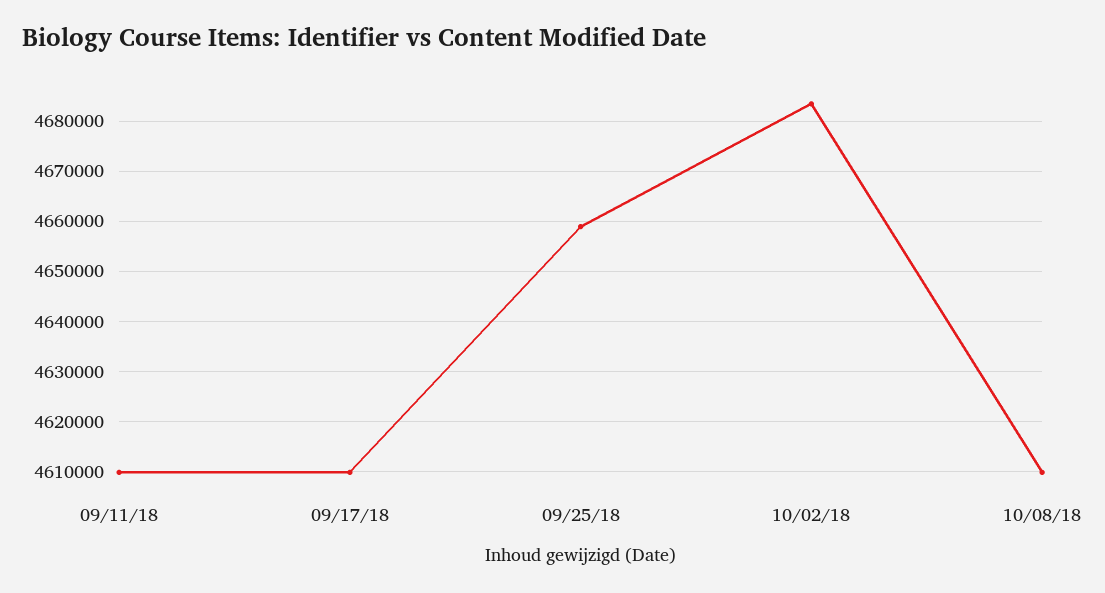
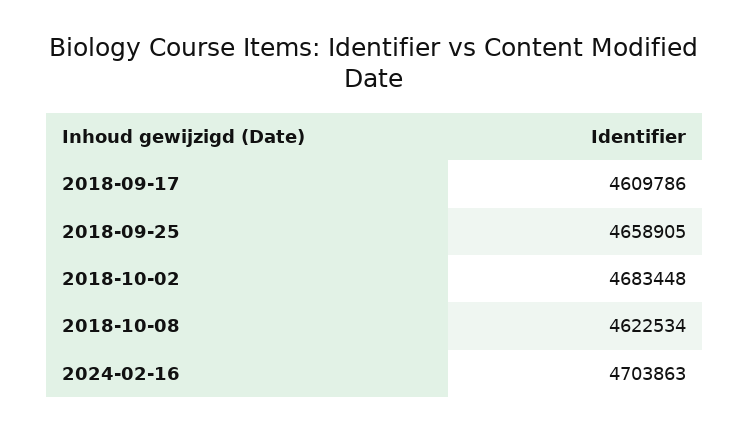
09/11/18: 4610000 -> none
10/08/18: 4610000 -> 4622534
2024-02-16: none -> 4703863

